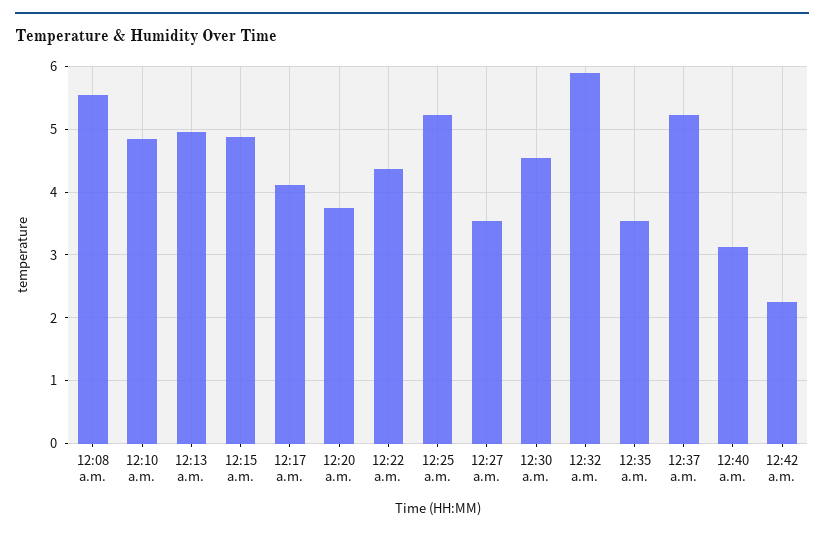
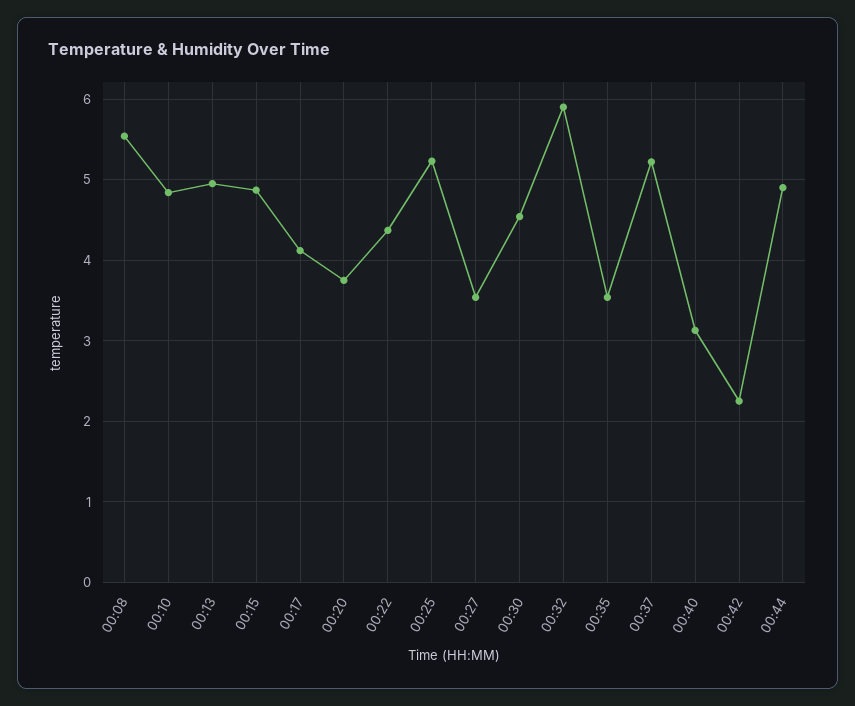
00:44: none -> 4.9

